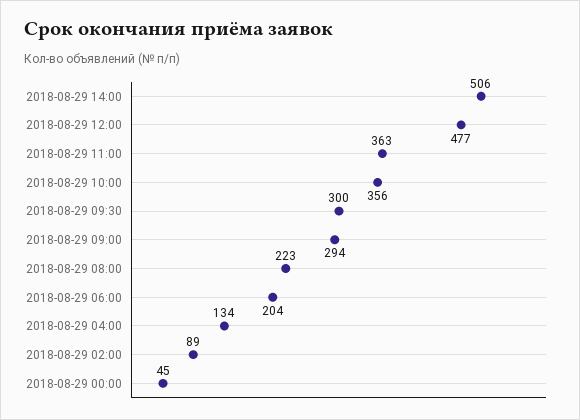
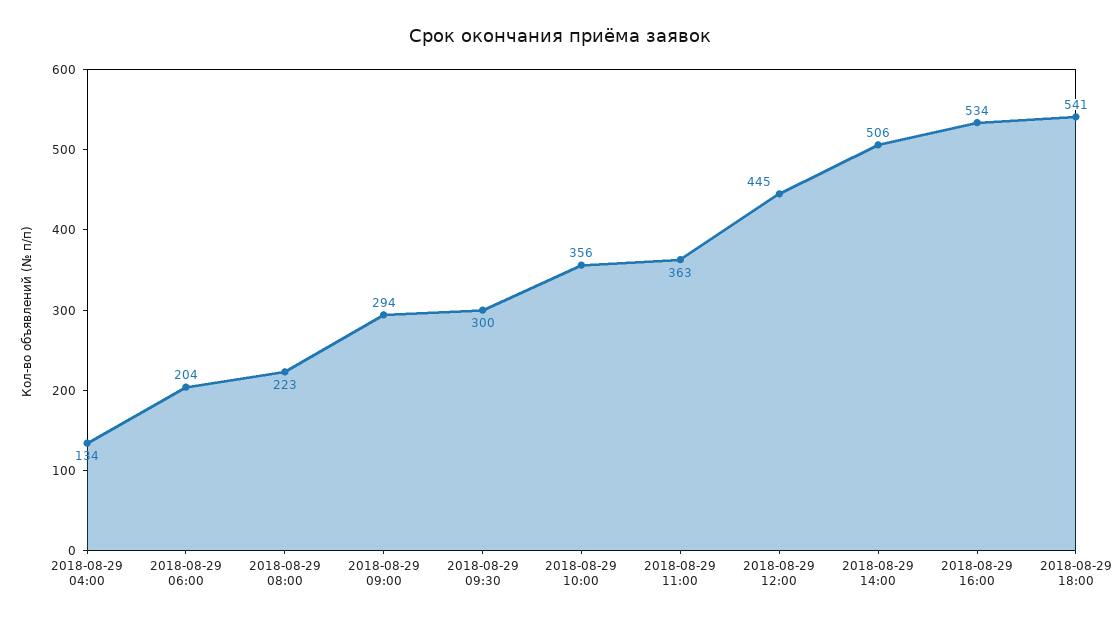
2018-08-29 12:00: 477 -> 445
2018-08-29 02:00: 89 -> none
2018-08-29 00:00: 45 -> none
2018-08-29 16:00: none -> 534
2018-08-29 18:00: none -> 541

